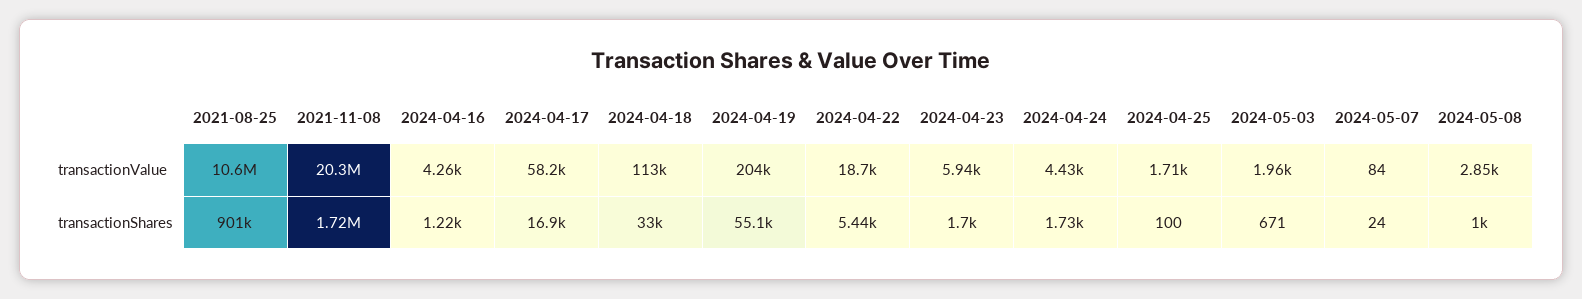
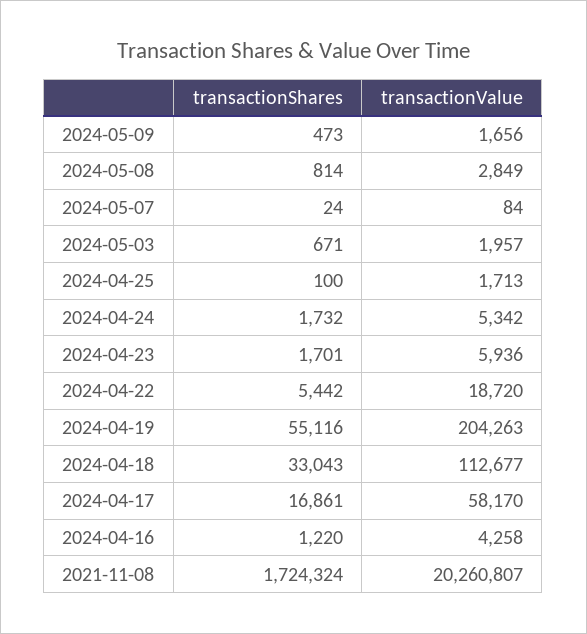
2021-08-25, transactionValue: 10600000 -> none
2024-04-24, transactionValue: 4430 -> 5342
2021-08-25, transactionShares: 901000 -> none
2024-05-08, transactionShares: 1000 -> 814
2024-05-09, transactionShares: none -> 473
2024-05-09, transactionValue: none -> 1656

